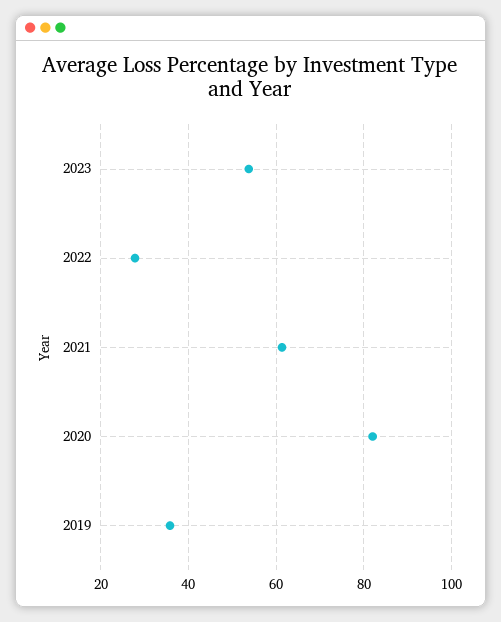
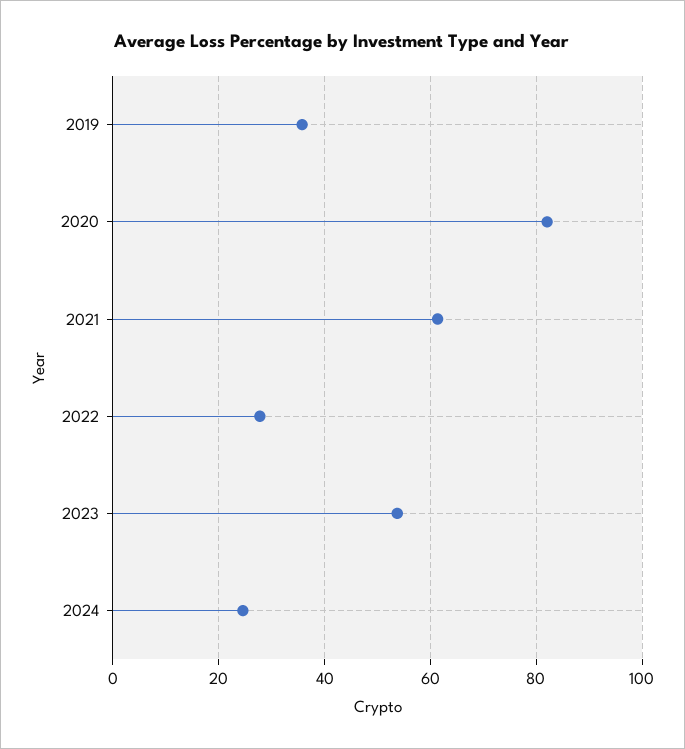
2024: none -> 24

